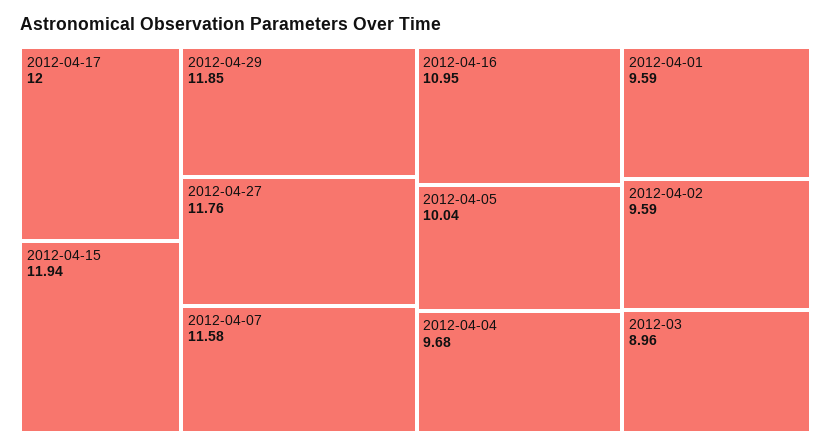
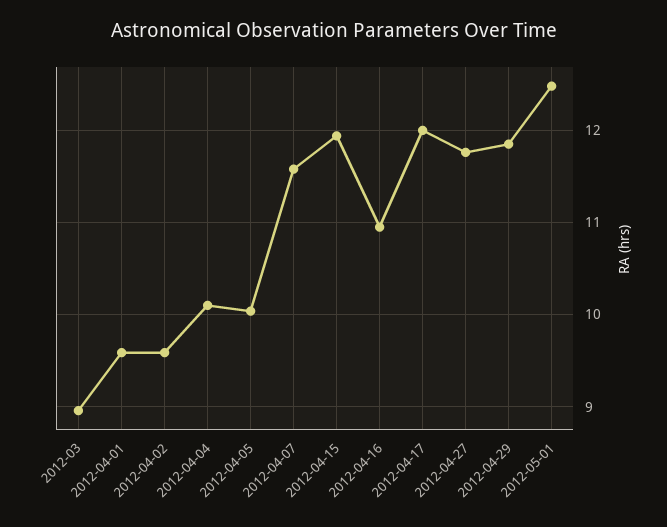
2012-04-04: 9.68 -> 10.1
2012-05-01: none -> 12.5

